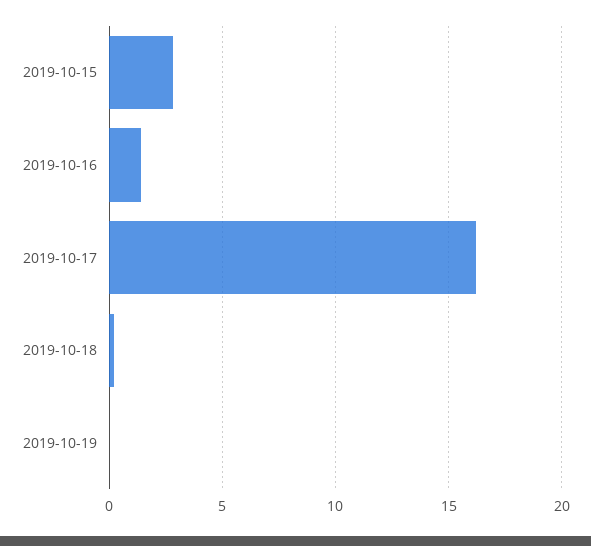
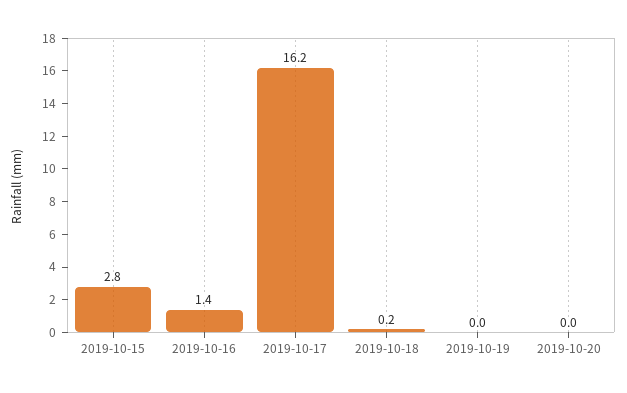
2019-10-20: none -> 0

